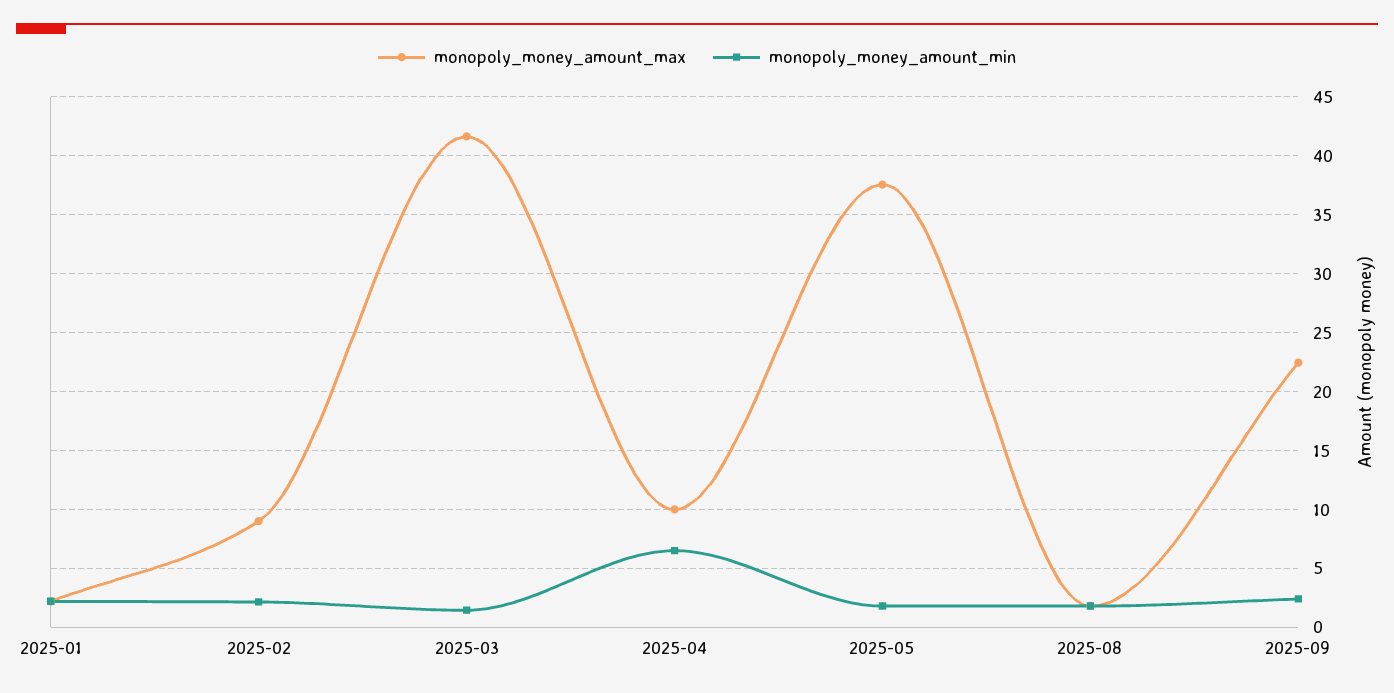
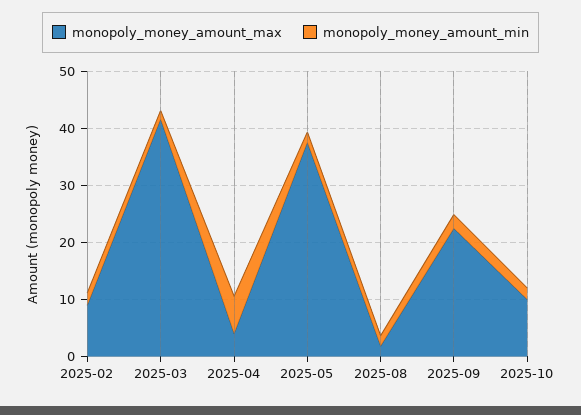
monopoly_money_amount_max, 2025-01: 2 -> none
monopoly_money_amount_min, 2025-01: 2 -> none
monopoly_money_amount_max, 2025-04: 10 -> 4
monopoly_money_amount_max, 2025-10: none -> 10
monopoly_money_amount_min, 2025-10: none -> 2

